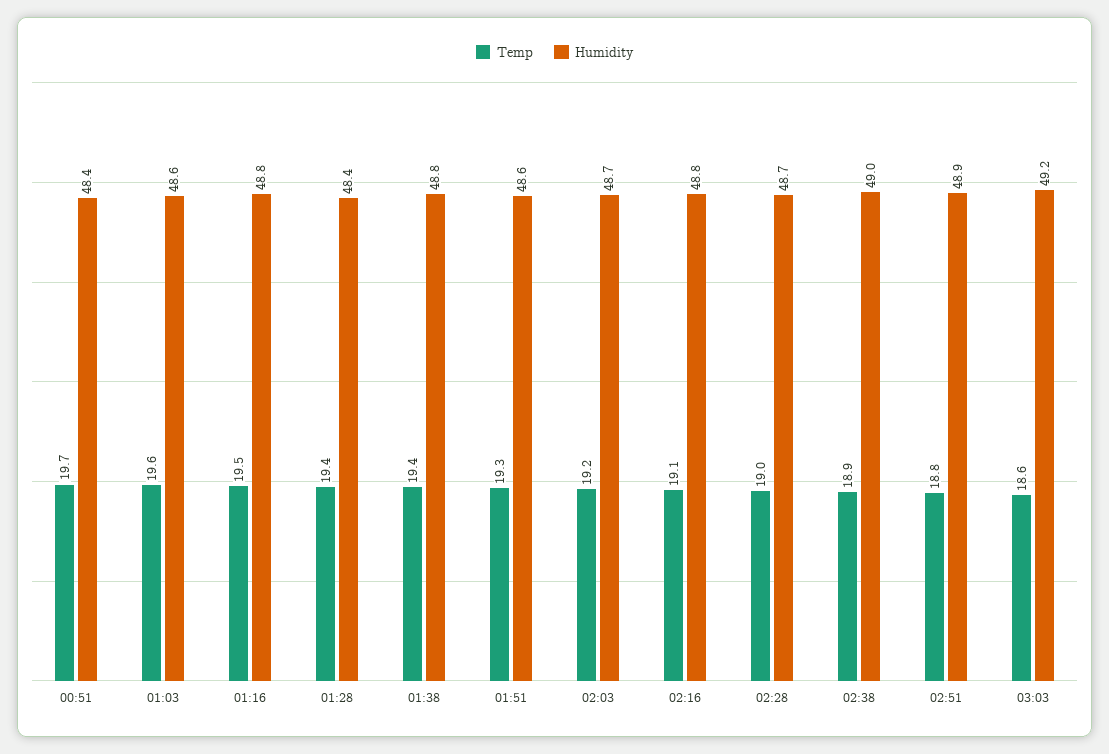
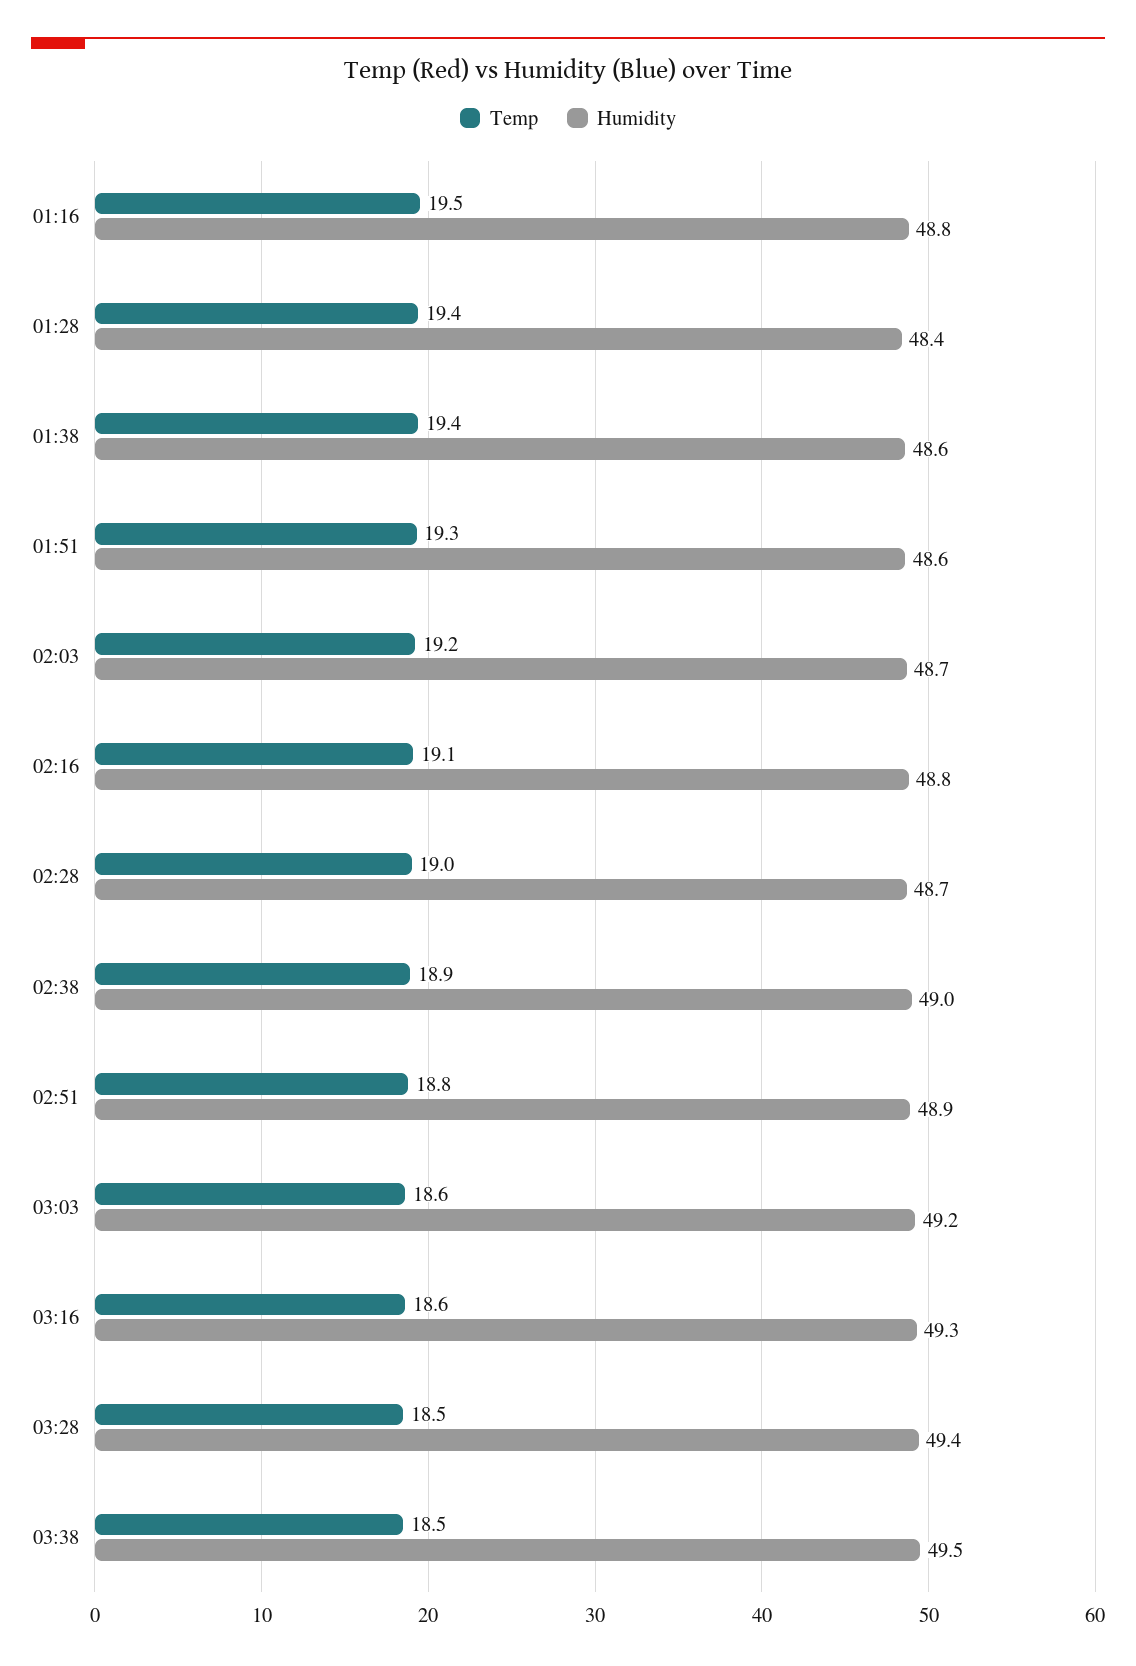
Temp, 00:51: 19.7 -> none
Humidity, 00:51: 48.4 -> none
Temp, 01:03: 19.6 -> none
Humidity, 01:03: 48.6 -> none
Humidity, 01:38: 48.8 -> 48.6
Temp, 03:16: none -> 18.6
Humidity, 03:16: none -> 49.3
Temp, 03:28: none -> 18.5
Humidity, 03:28: none -> 49.4
Temp, 03:38: none -> 18.5
Humidity, 03:38: none -> 49.5

